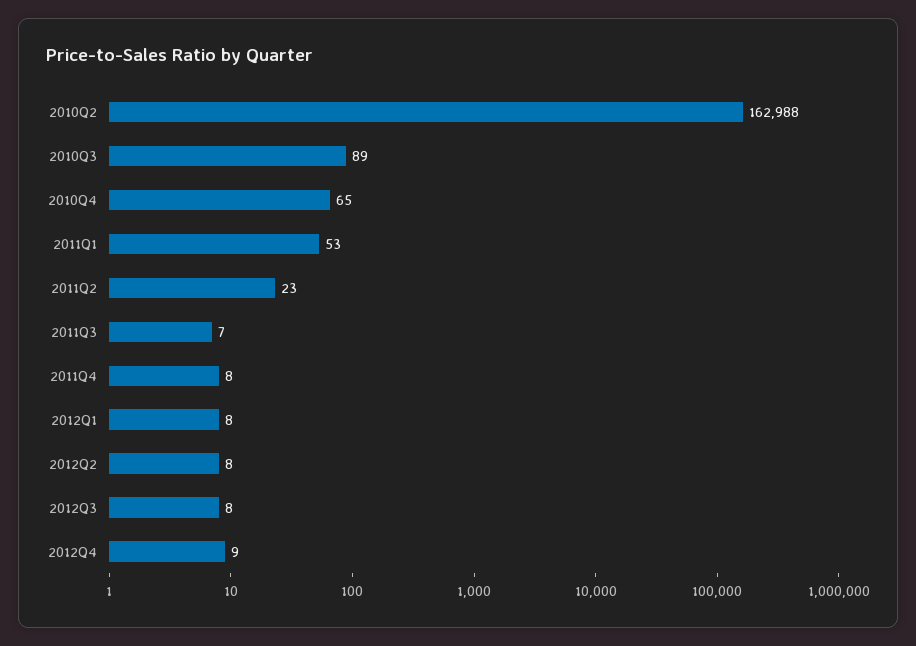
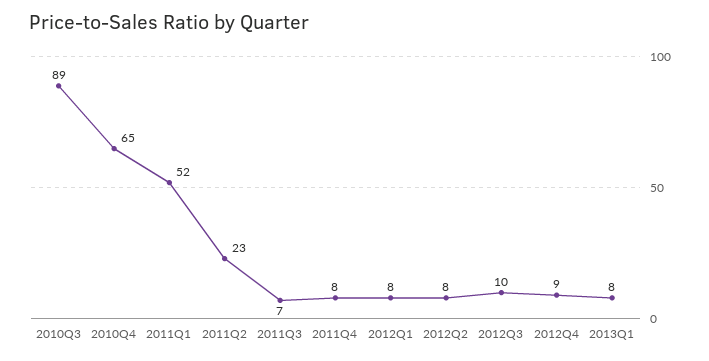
2010Q2: 162988 -> none
2011Q1: 53 -> 52
2012Q3: 8 -> 10
2013Q1: none -> 8

